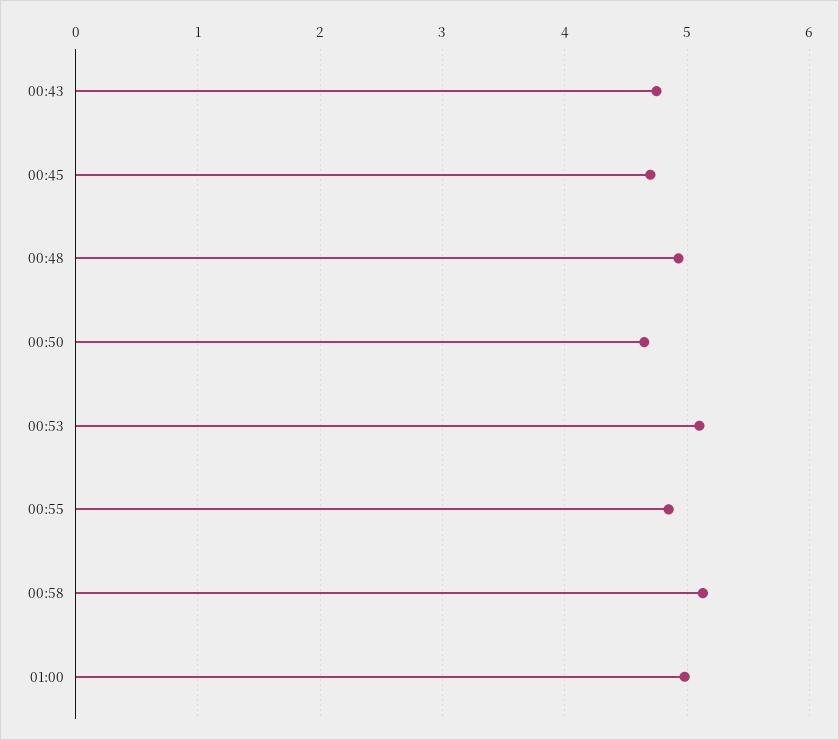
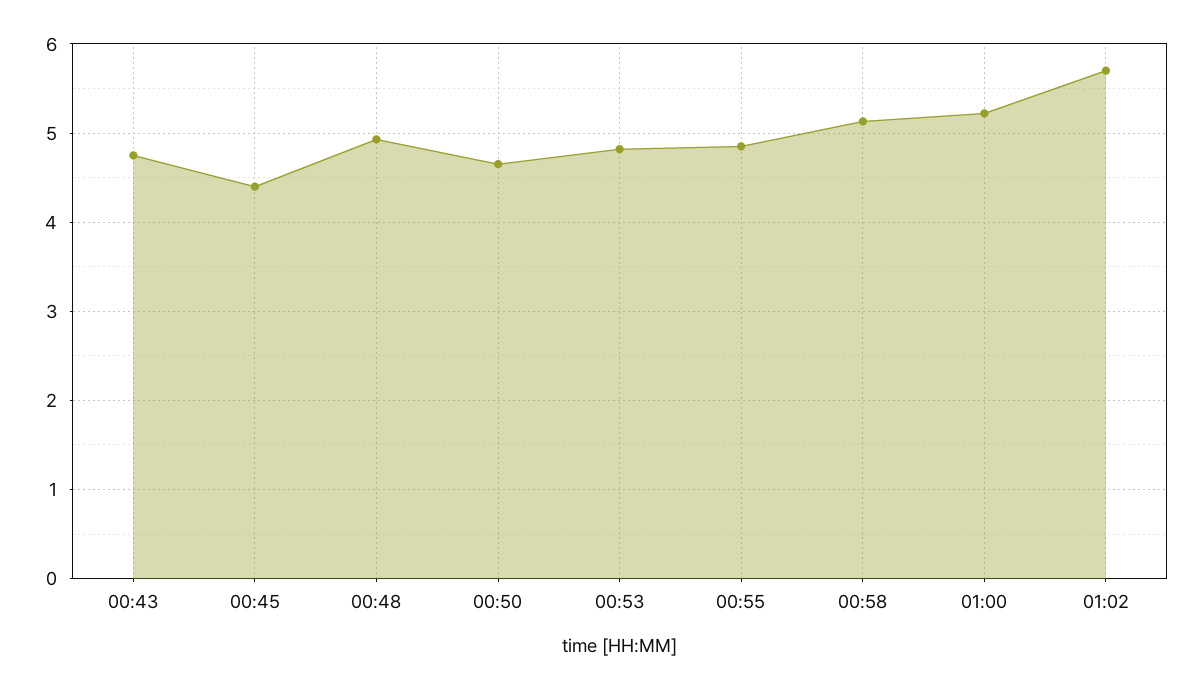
00:45: 4.7 -> 4.4
00:53: 5.1 -> 4.8
01:00: 5 -> 5.2
01:02: none -> 5.7

